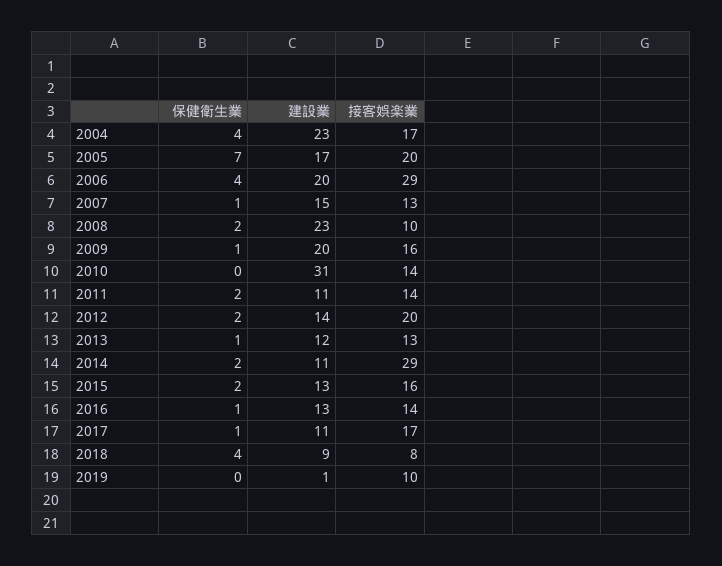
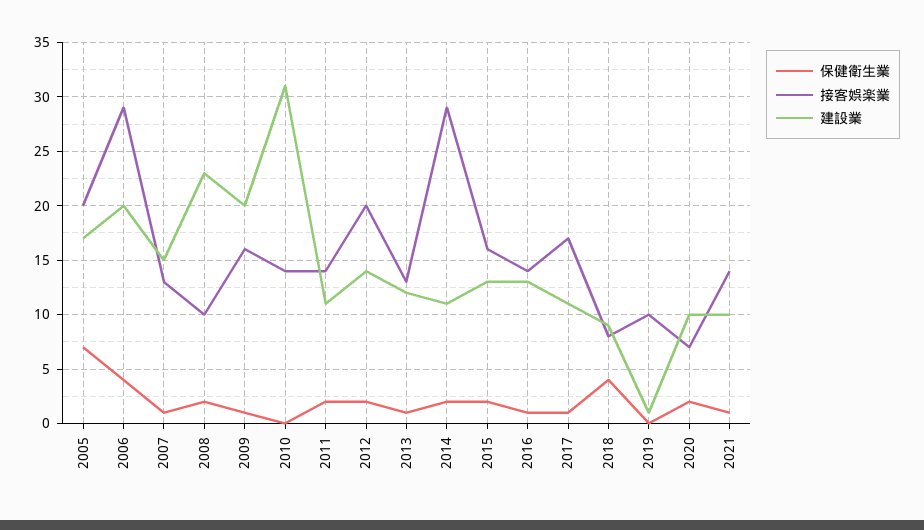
保健衛生業, 2004: 4 -> none
建設業, 2004: 23 -> none
接客娯楽業, 2004: 17 -> none
保健衛生業, 2020: none -> 2
接客娯楽業, 2020: none -> 7
建設業, 2020: none -> 10
保健衛生業, 2021: none -> 1
接客娯楽業, 2021: none -> 14
建設業, 2021: none -> 10

